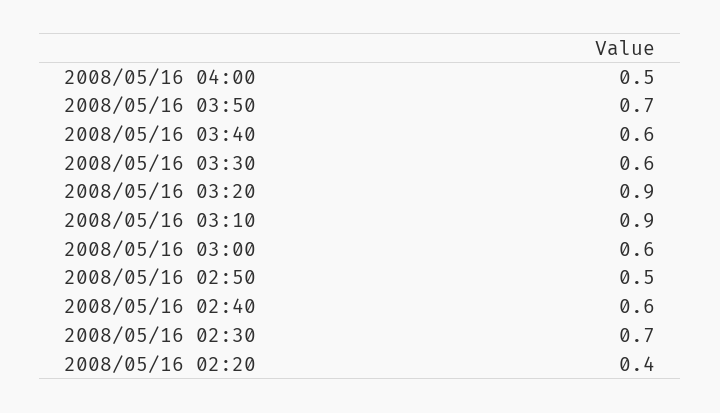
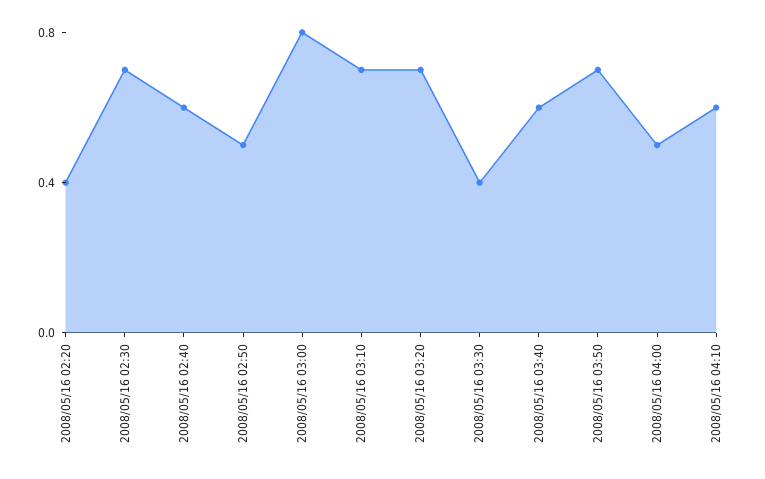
2008/05/16 03:30: 0.6 -> 0.4
2008/05/16 03:20: 0.9 -> 0.7
2008/05/16 03:10: 0.9 -> 0.7
2008/05/16 03:00: 0.6 -> 0.8
2008/05/16 04:10: none -> 0.6

